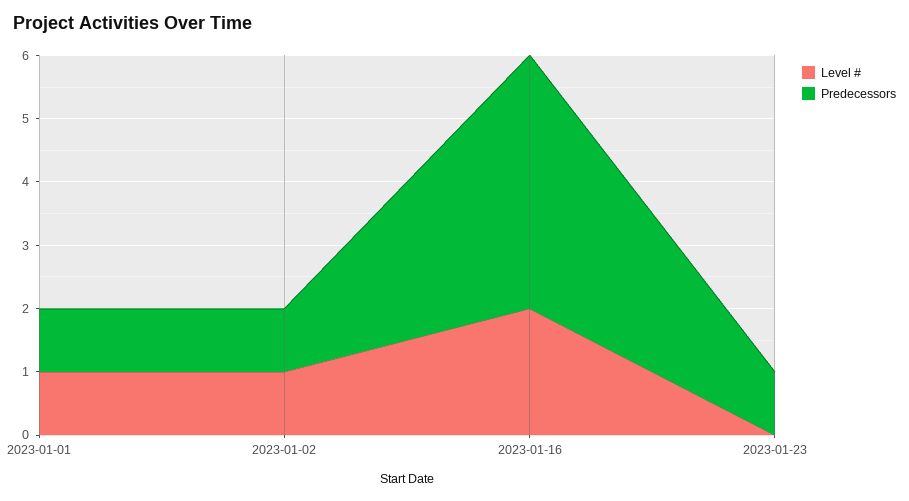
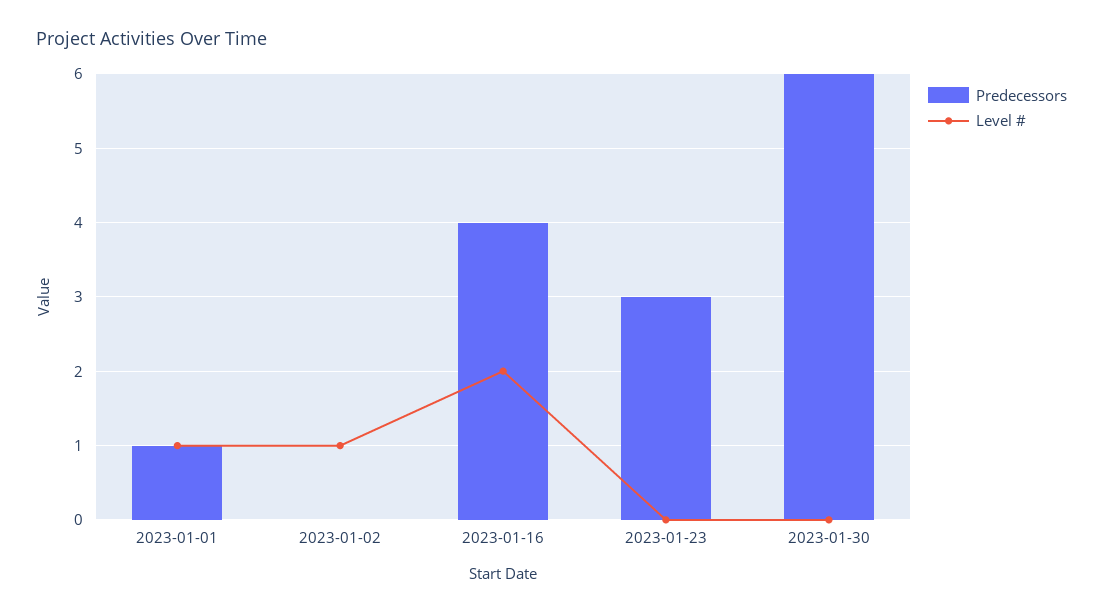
Predecessors, 2023-01-02: 1 -> 0
Predecessors, 2023-01-23: 1 -> 3
Predecessors, 2023-01-30: none -> 6
Level #, 2023-01-30: none -> 0

